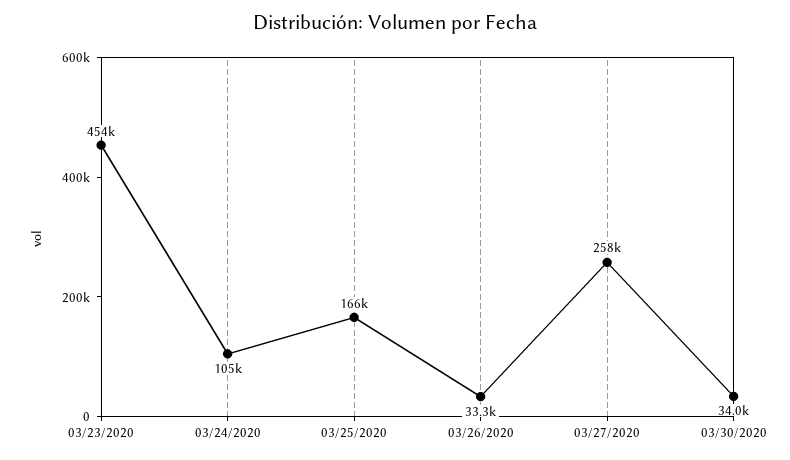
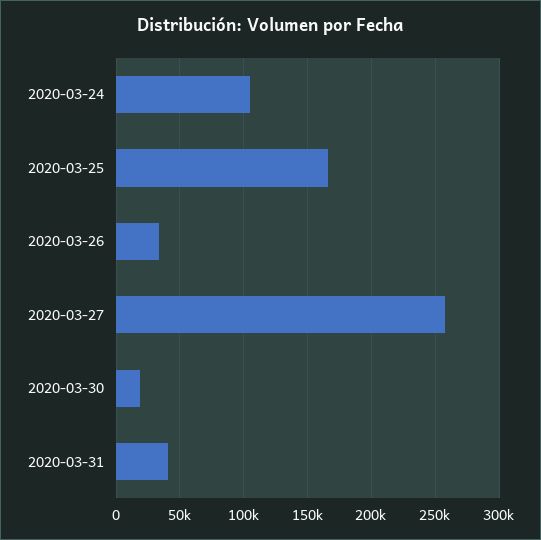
03/23/2020: 454000 -> none
03/30/2020: 34000 -> 20000
2020-03-31: none -> 40000

